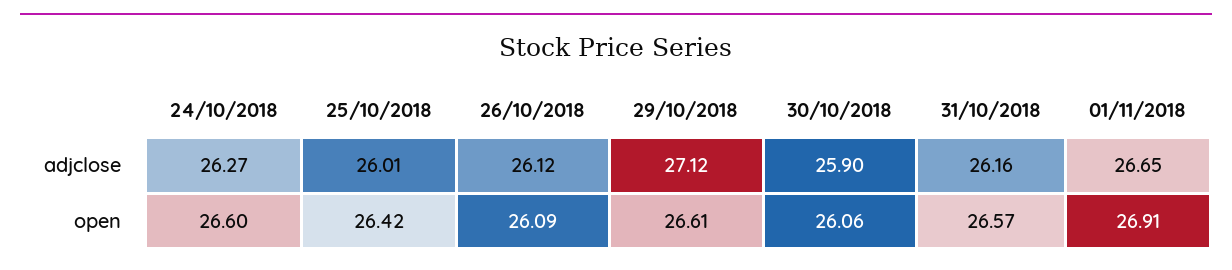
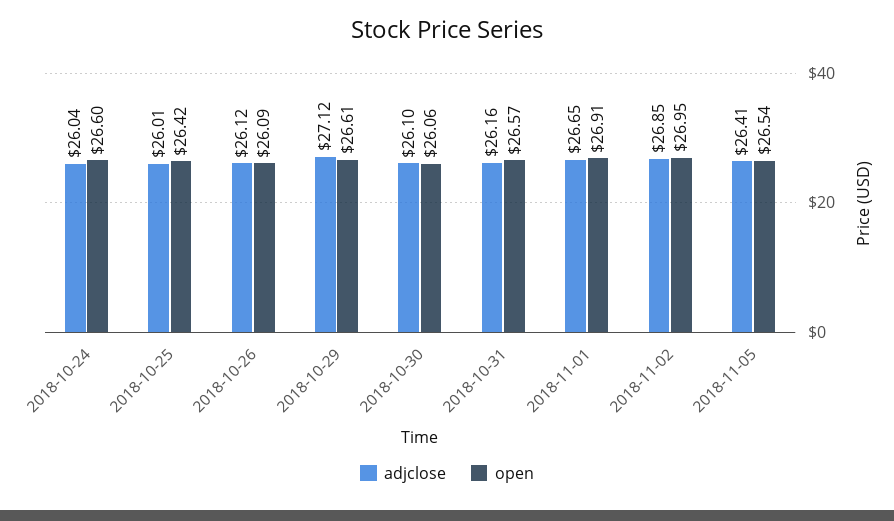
adjclose, 24/10/2018: 26.27 -> 26.04
adjclose, 30/10/2018: 25.9 -> 26.1
adjclose, 2018-11-02: none -> 26.85
open, 2018-11-02: none -> 26.95
adjclose, 2018-11-05: none -> 26.41
open, 2018-11-05: none -> 26.54

